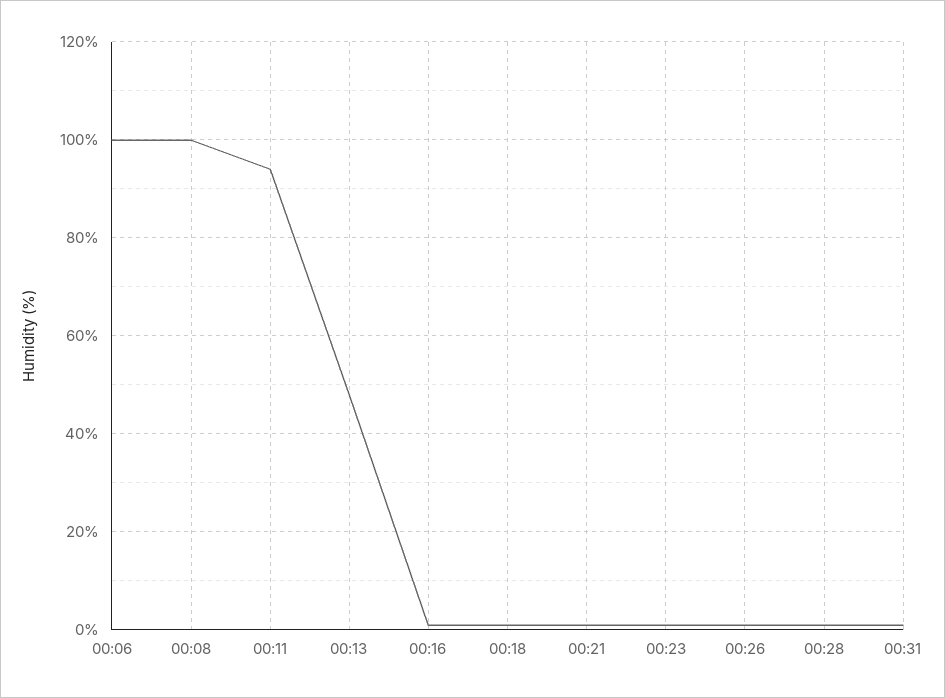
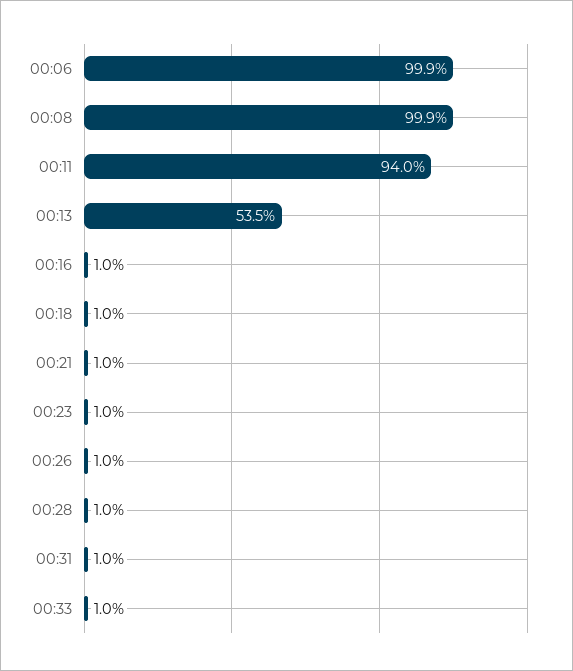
00:13: 48 -> 53.5
00:33: none -> 1

